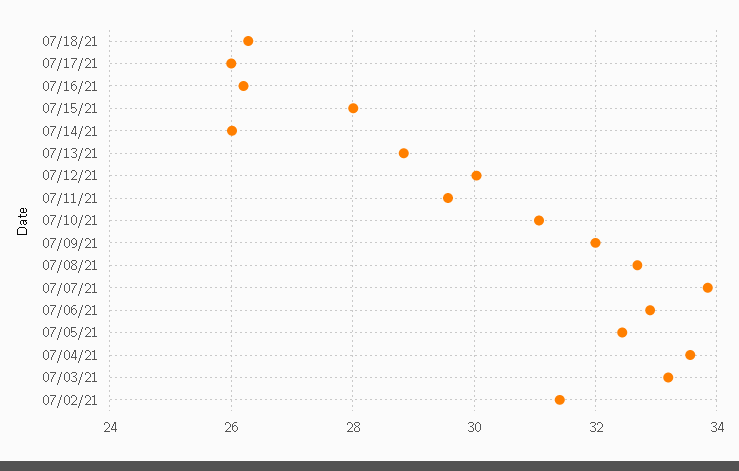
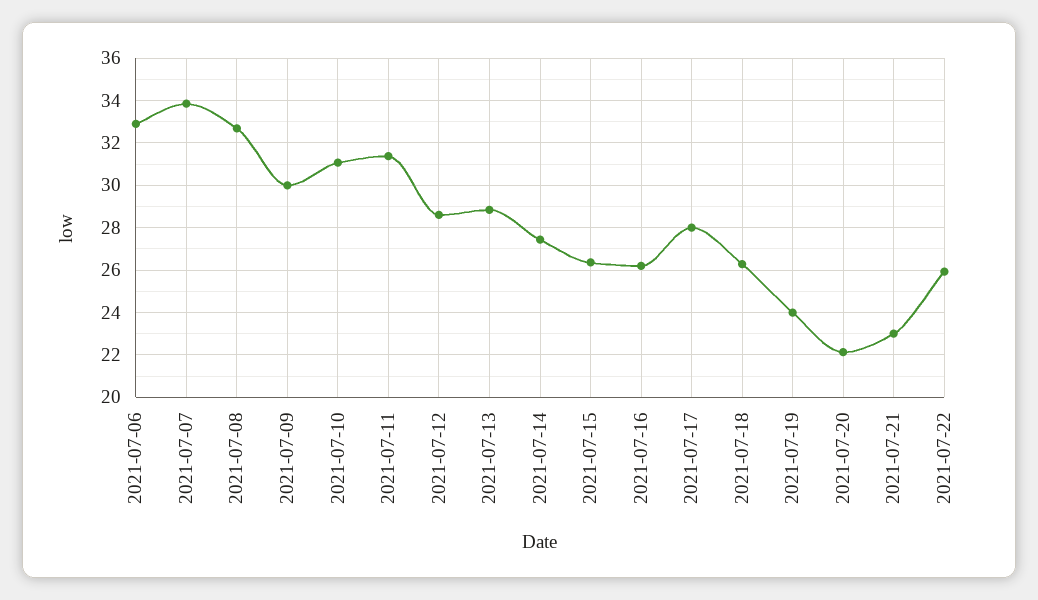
07/17/21: 26 -> 28
07/15/21: 28 -> 26.5
07/14/21: 26 -> 27.5
07/12/21: 30 -> 28.5
07/11/21: 29.6 -> 31.5
07/09/21: 32 -> 30
07/05/21: 32.4 -> none
07/04/21: 33.6 -> none
07/03/21: 33.2 -> none
07/02/21: 31.4 -> none
2021-07-19: none -> 24
2021-07-20: none -> 22
2021-07-21: none -> 23
2021-07-22: none -> 26

